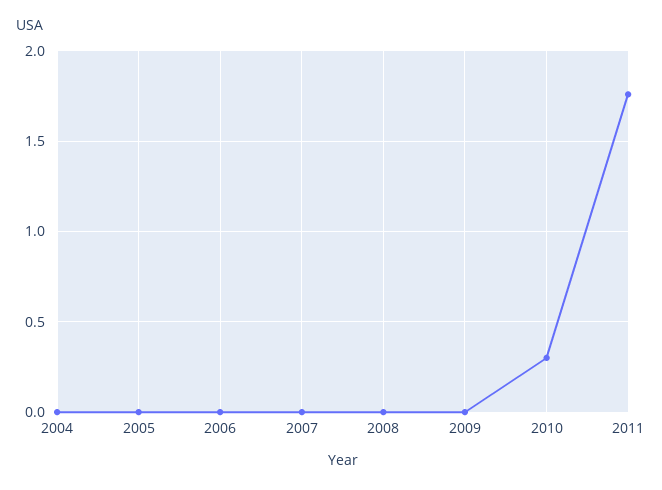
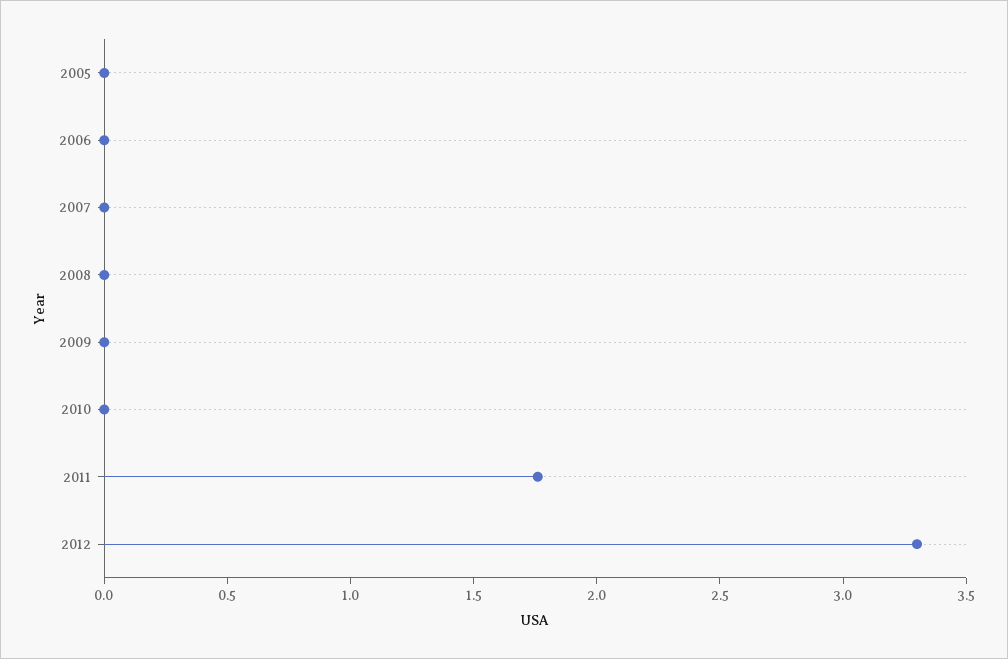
2004: 0 -> none
2010: 0.3 -> 0
2012: none -> 3.3

